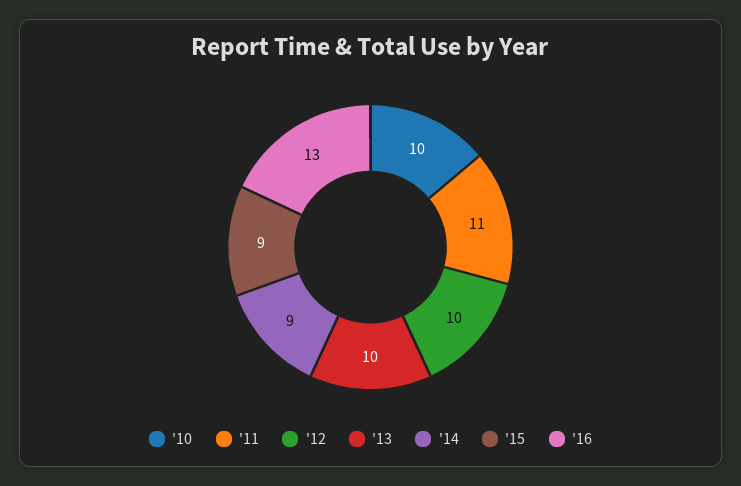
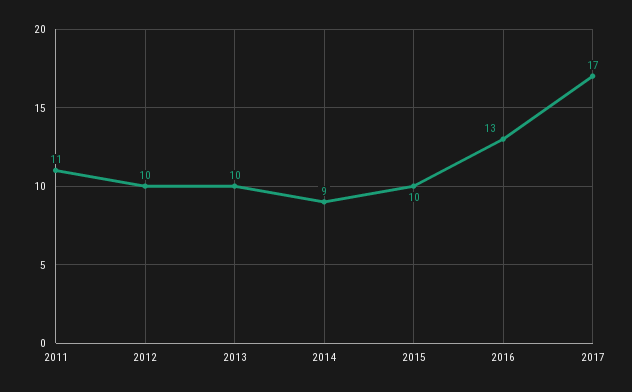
'10: 10 -> none
'15: 9 -> 10
2017: none -> 17

